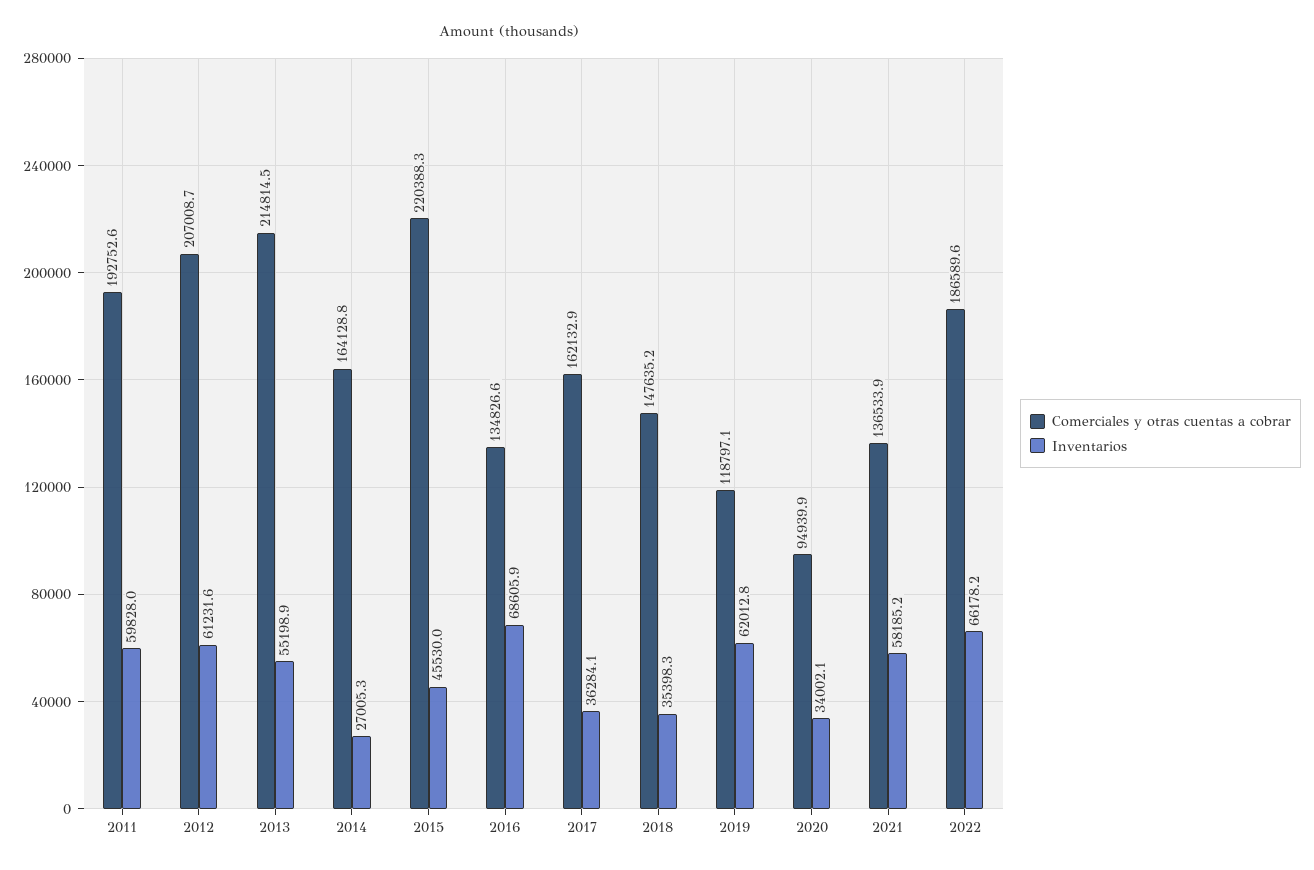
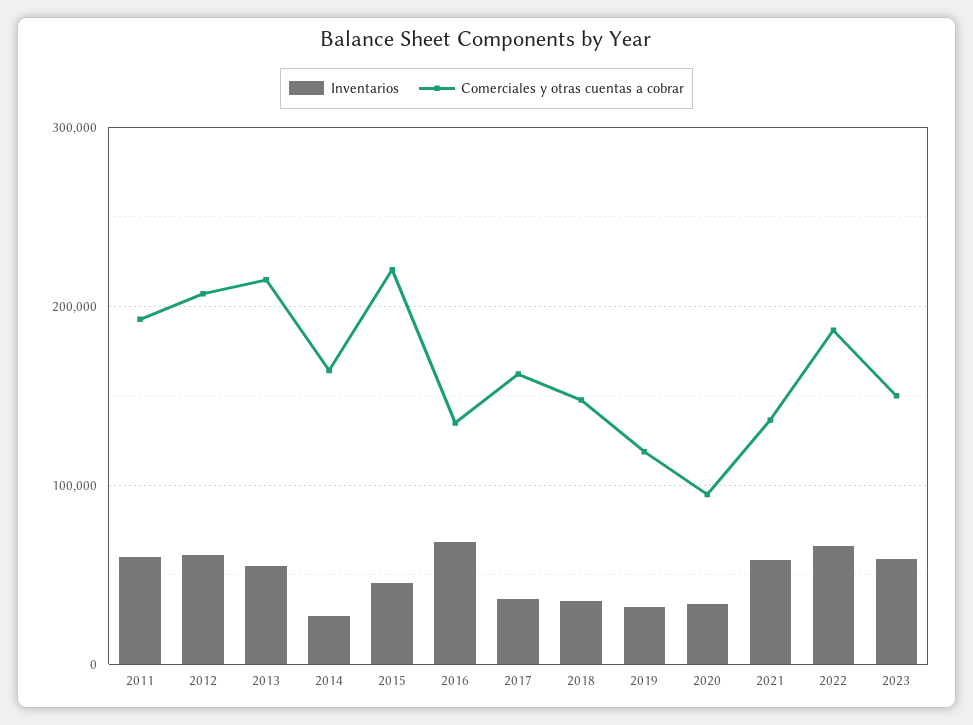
Inventarios, 2019: 62012.8 -> 30000
Inventarios, 2023: none -> 60000
Comerciales y otras cuentas a cobrar, 2023: none -> 150000

